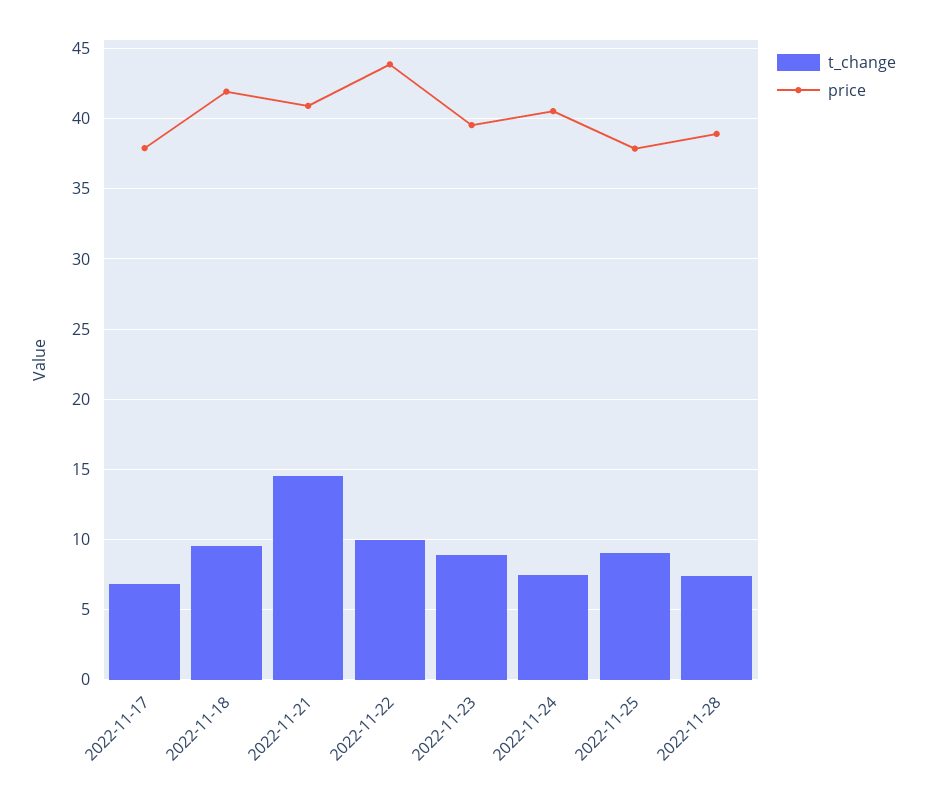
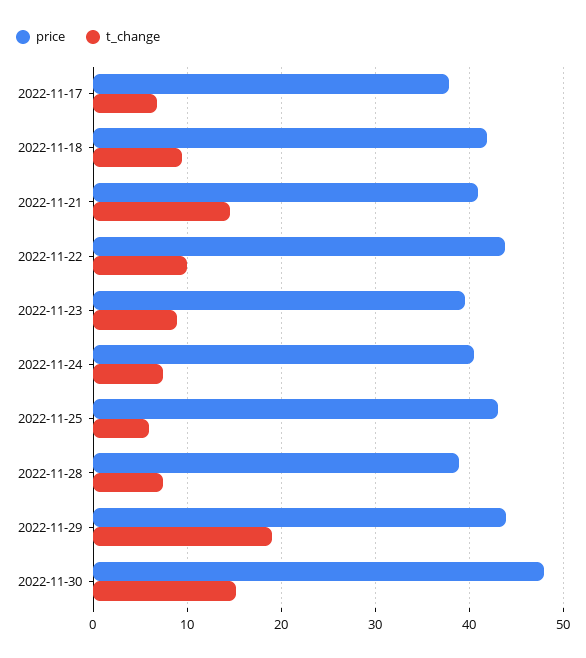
t_change, 2022-11-25: 9 -> 6
price, 2022-11-25: 38 -> 43
price, 2022-11-29: none -> 44
t_change, 2022-11-29: none -> 19
price, 2022-11-30: none -> 48
t_change, 2022-11-30: none -> 15

